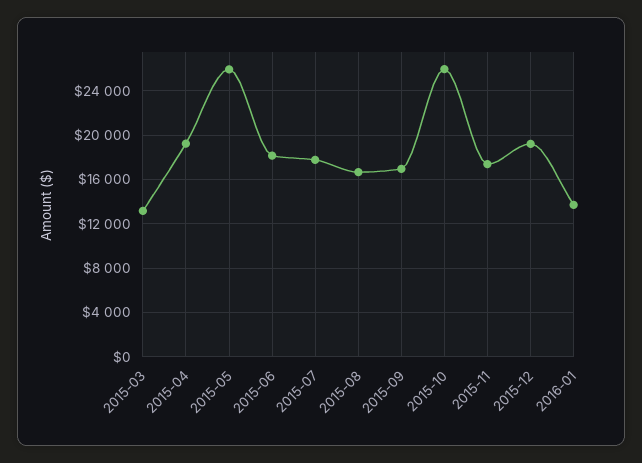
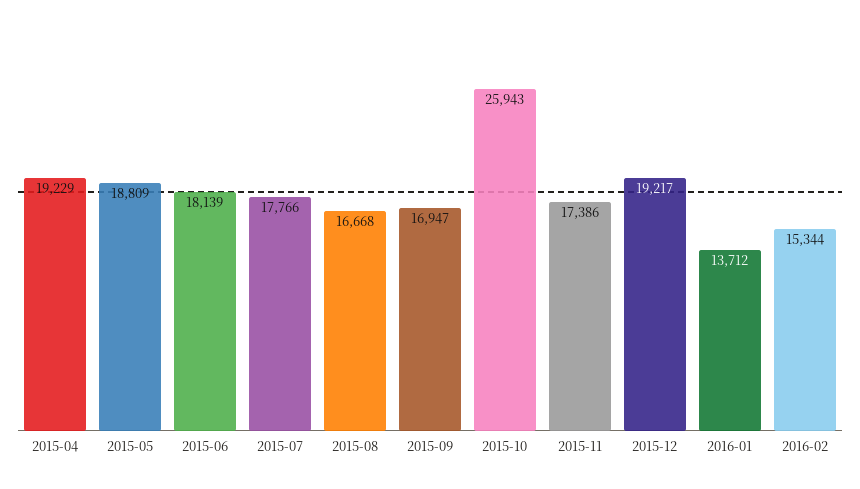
2015-03: 13000 -> none
2015-05: 26000 -> 18809
2016-02: none -> 15344

